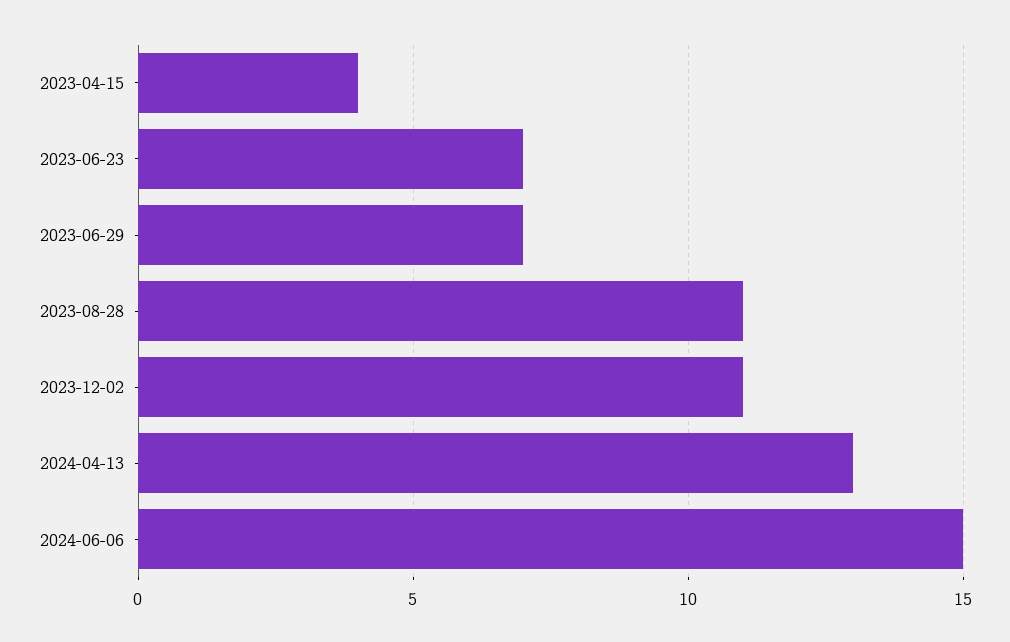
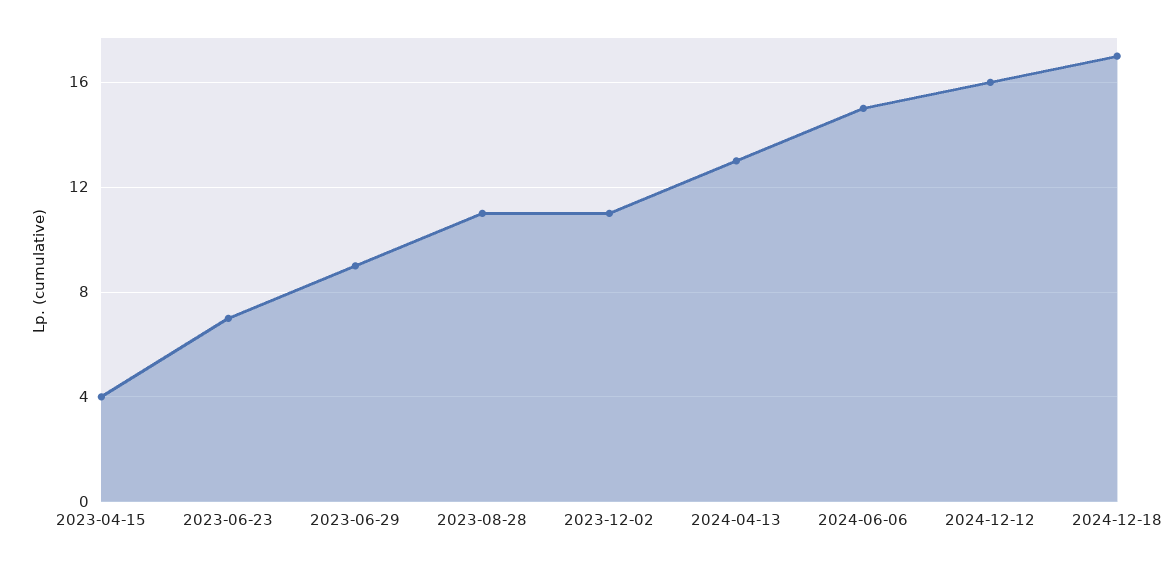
2023-06-29: 7 -> 9
2024-12-12: none -> 16
2024-12-18: none -> 17

